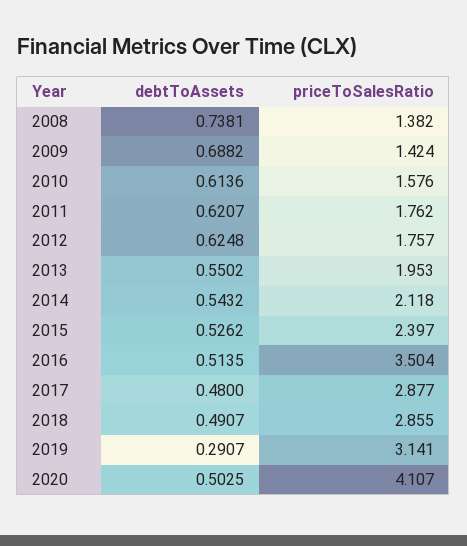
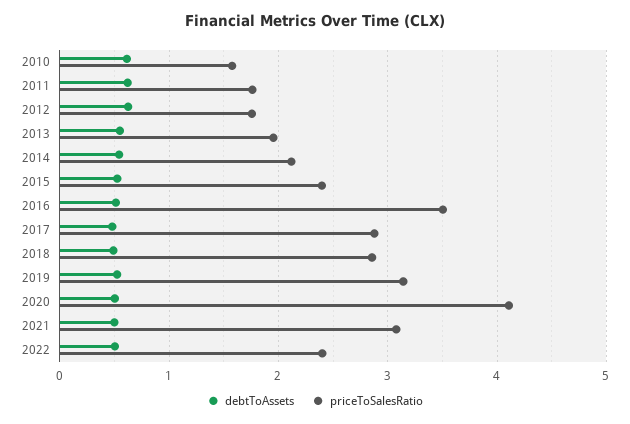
debtToAssets, 2008: 0.7381 -> none
priceToSalesRatio, 2008: 1.382 -> none
debtToAssets, 2009: 0.6882 -> none
priceToSalesRatio, 2009: 1.424 -> none
debtToAssets, 2019: 0.2907 -> 0.5
debtToAssets, 2021: none -> 0.5
priceToSalesRatio, 2021: none -> 3.1
debtToAssets, 2022: none -> 0.5
priceToSalesRatio, 2022: none -> 2.4

